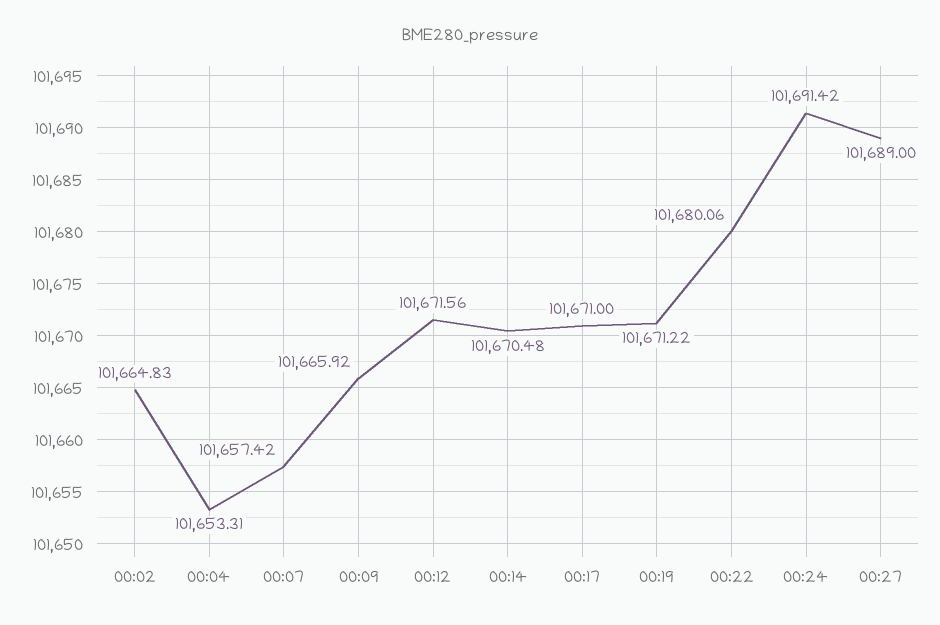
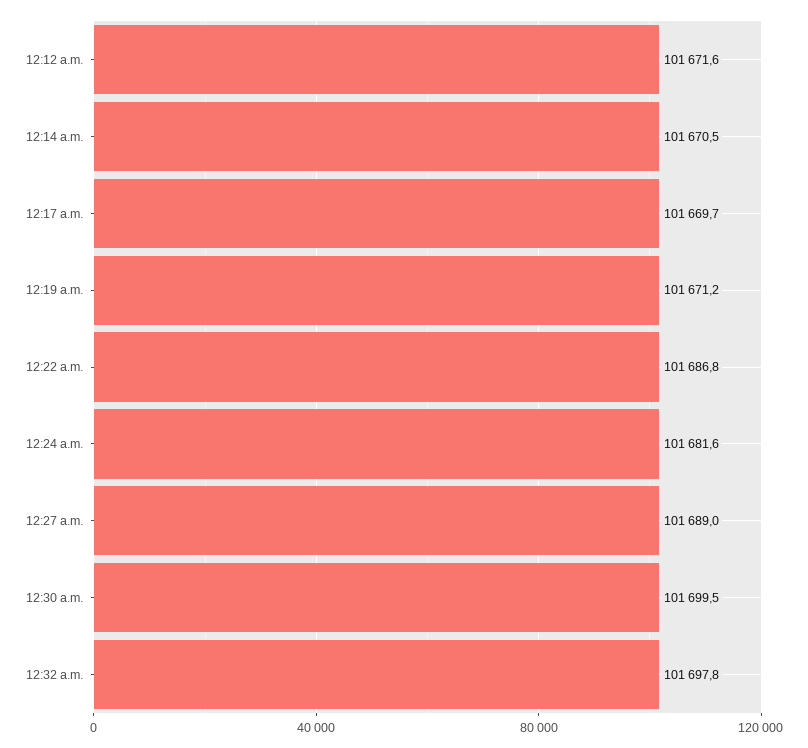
00:02: 101664.83 -> none
00:04: 101653.31 -> none
00:07: 101657.42 -> none
00:09: 101665.92 -> none
00:17: 101671 -> 101669.7
00:22: 101680.06 -> 101686.8
00:24: 101691.42 -> 101681.6
12:30 a.m.: none -> 101699.5
12:32 a.m.: none -> 101697.8

